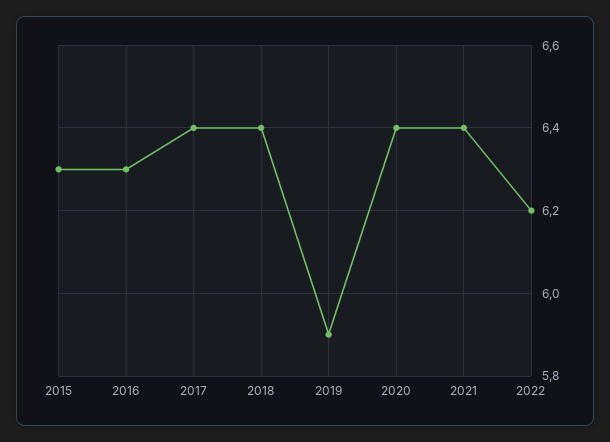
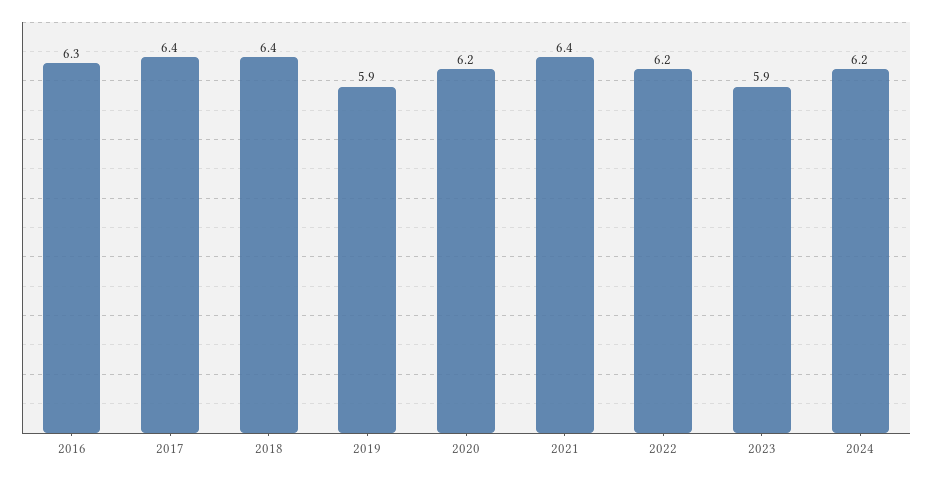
2015: 6.3 -> none
2020: 6.4 -> 6.2
2023: none -> 5.9
2024: none -> 6.2

